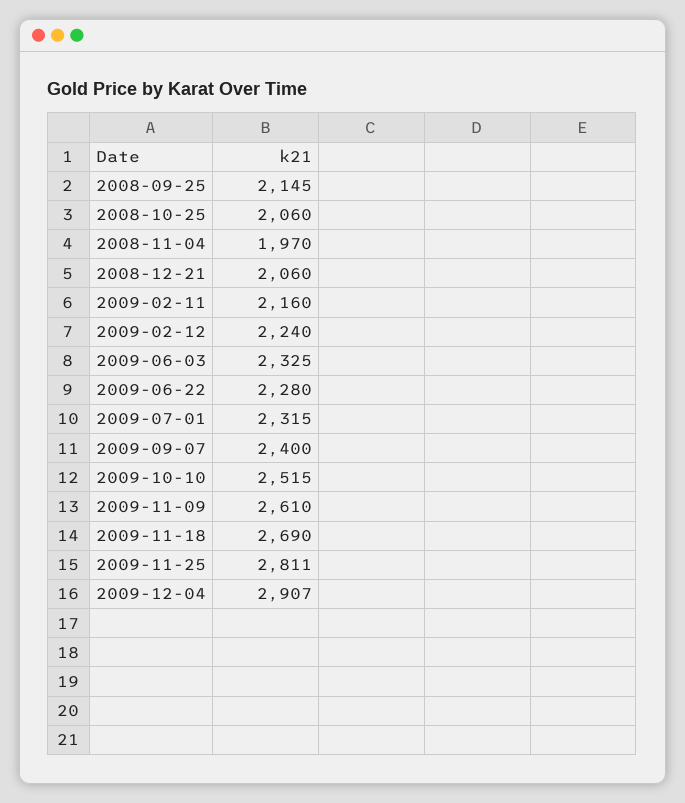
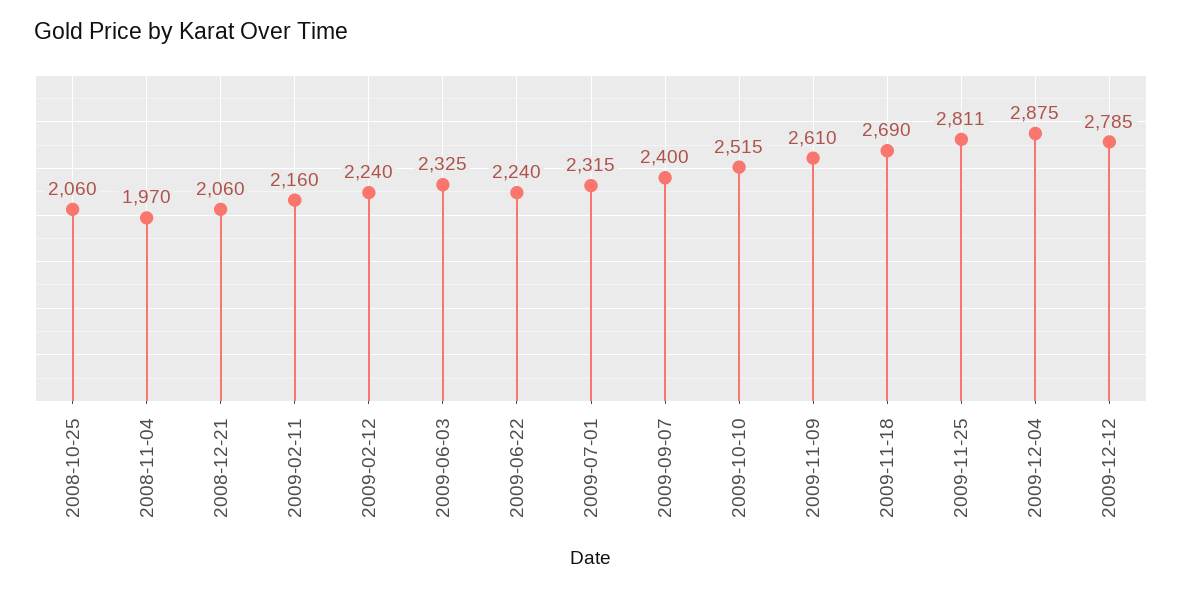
2008-09-25: 2145 -> none
2009-06-22: 2280 -> 2240
2009-12-04: 2907 -> 2875
2009-12-12: none -> 2785

